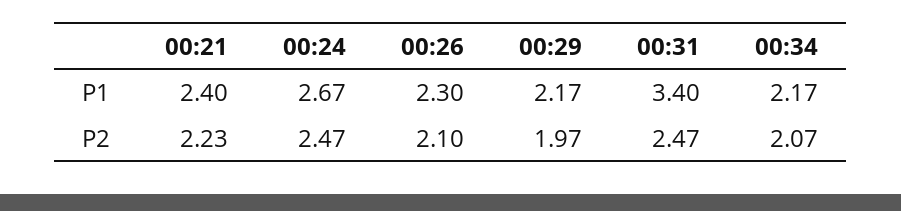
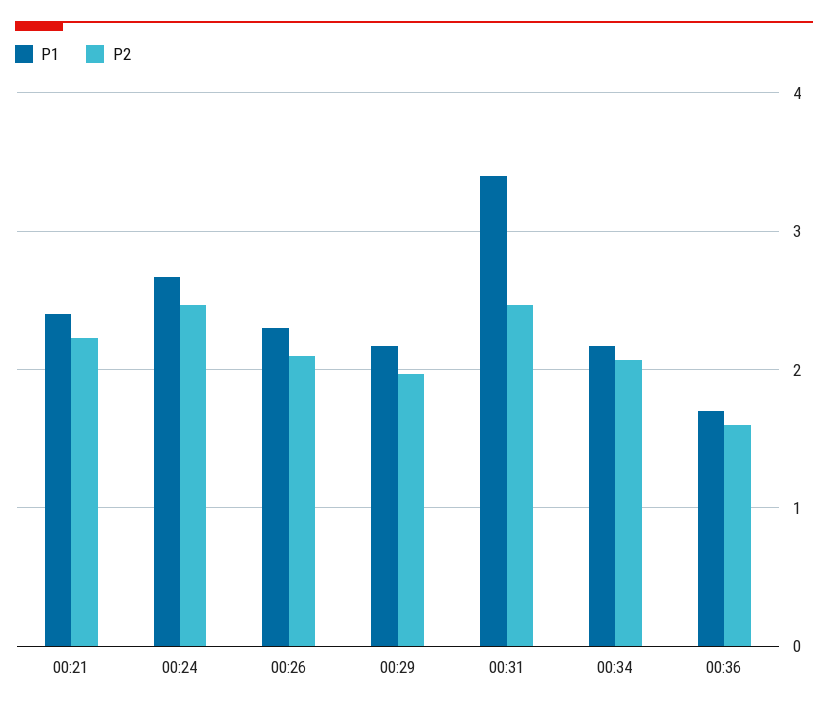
P1, 00:36: none -> 1.7
P2, 00:36: none -> 1.6

